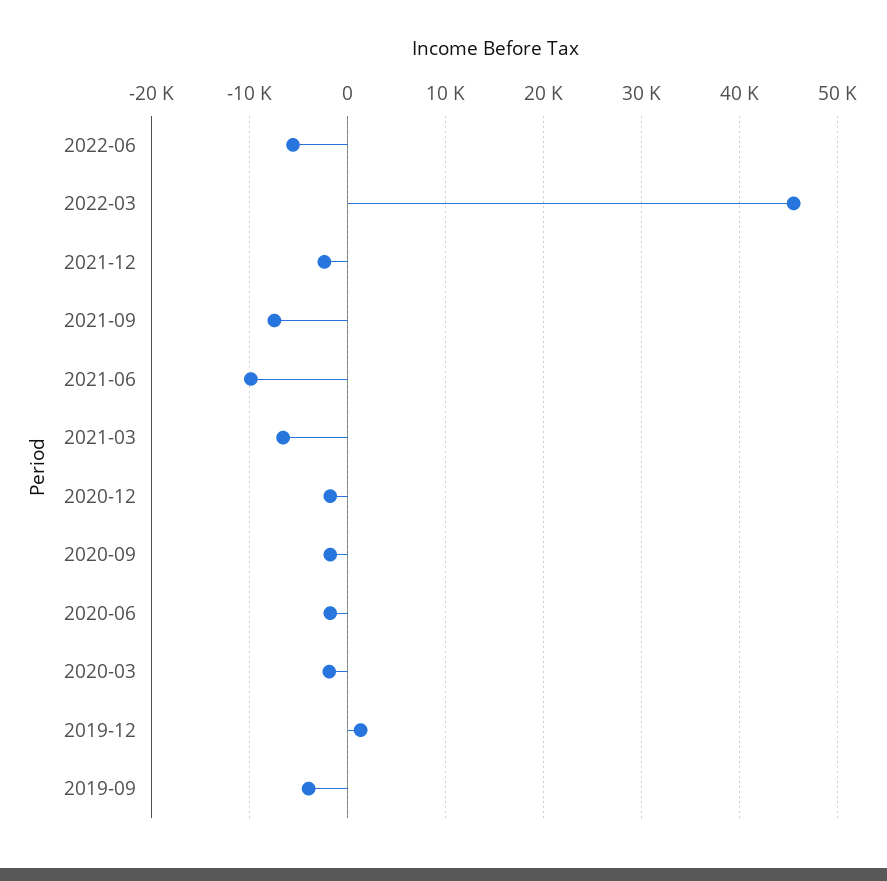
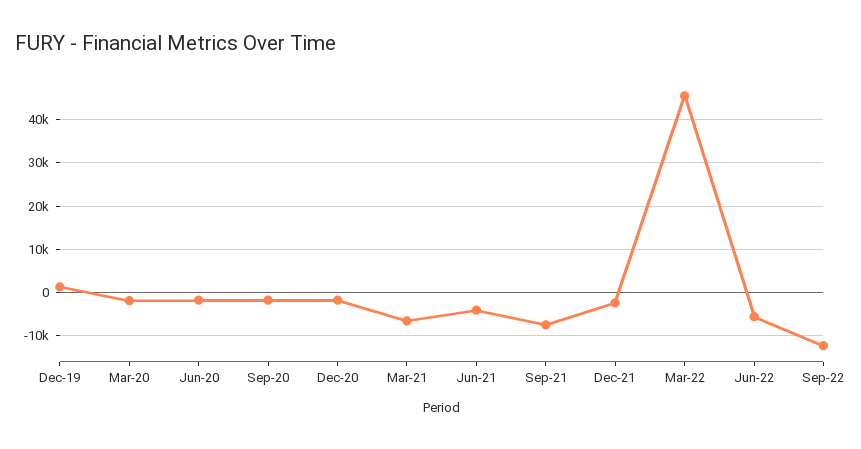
2021-06: -10000 -> -4000
2019-09: -4000 -> none
Sep-22: none -> -12000

